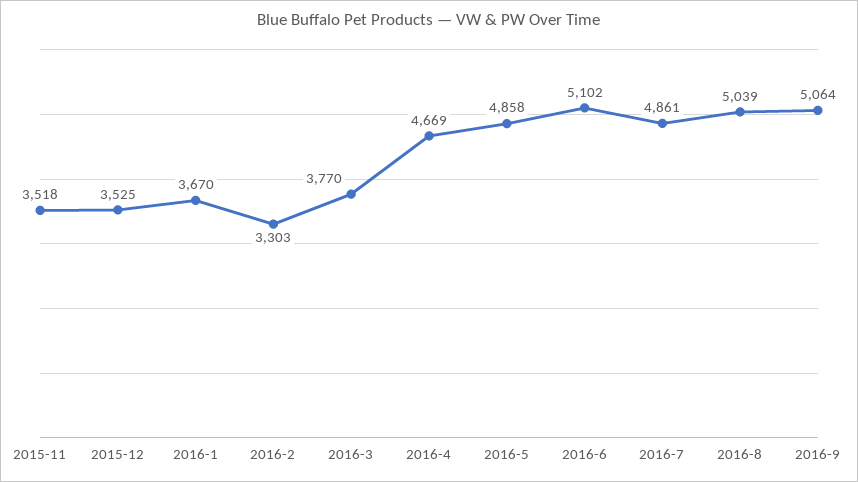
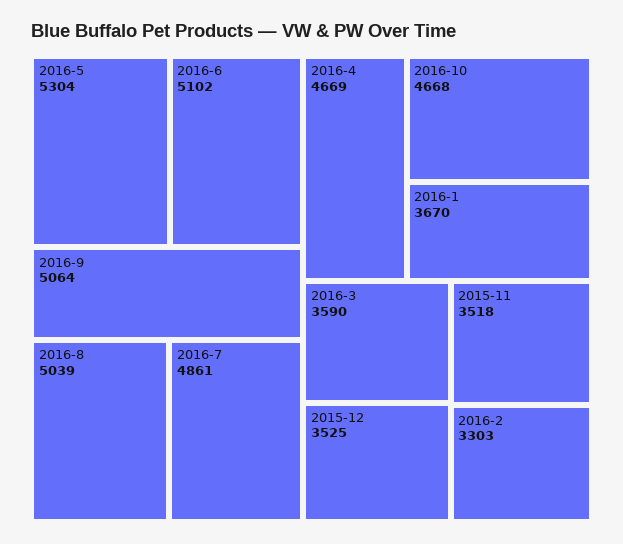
2016-3: 3770 -> 3590
2016-5: 4858 -> 5304
2016-10: none -> 4668

